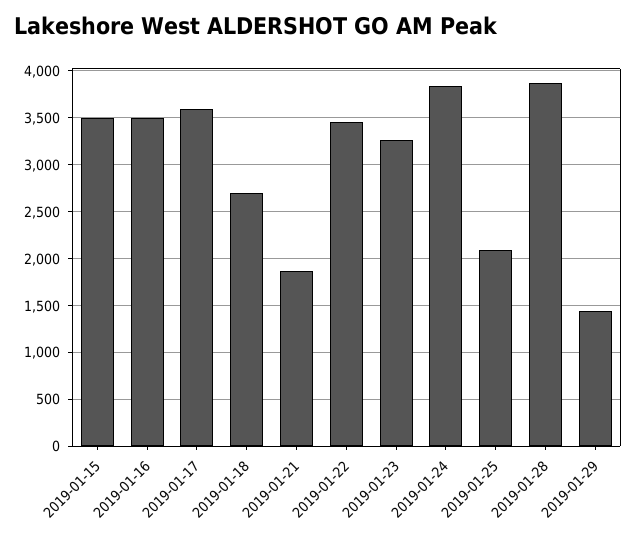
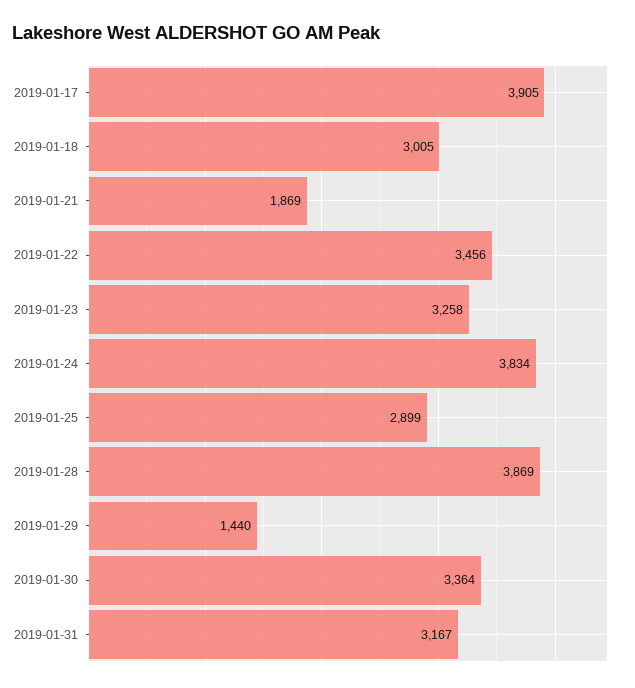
2019-01-15: 3500 -> none
2019-01-16: 3500 -> none
2019-01-17: 3600 -> 3905
2019-01-18: 2700 -> 3005
2019-01-25: 2100 -> 2899
2019-01-30: none -> 3364
2019-01-31: none -> 3167

